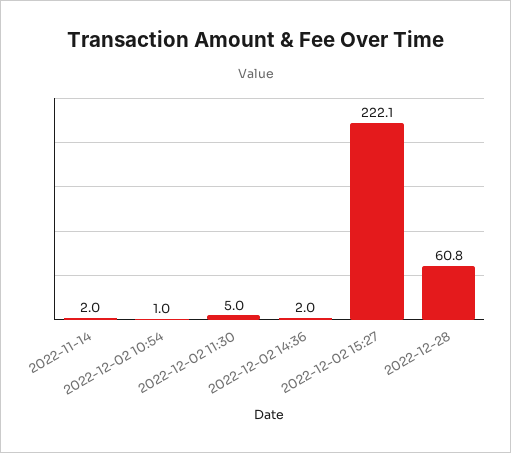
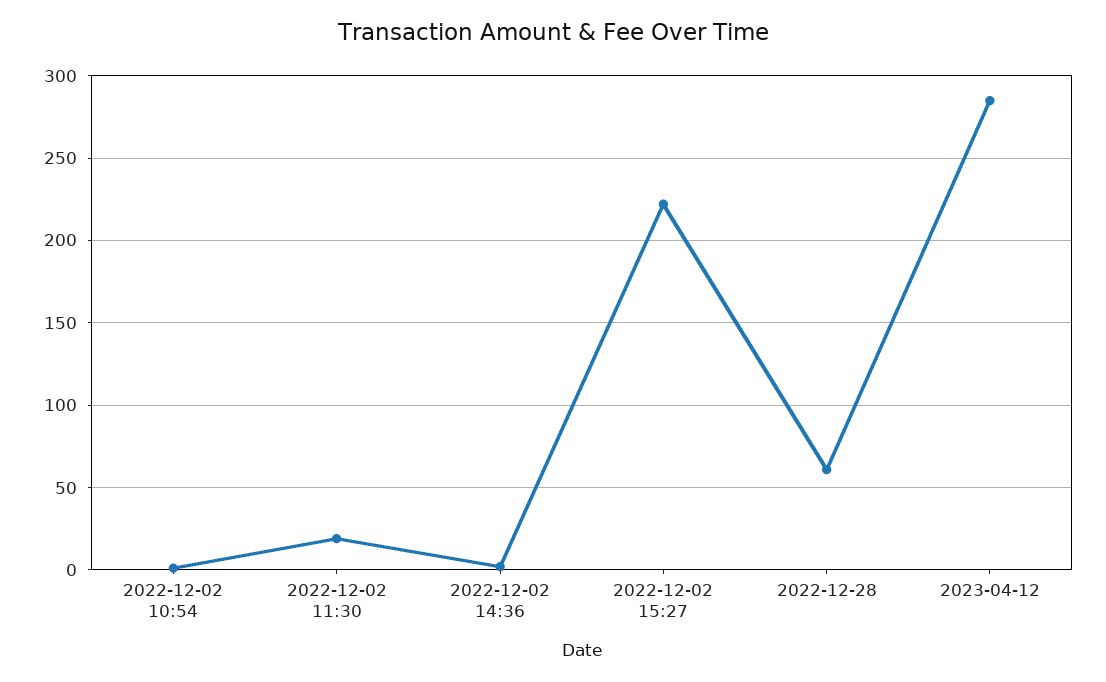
2022-11-14: 2 -> none
2022-12-02 11:30: 5 -> 20
2023-04-12: none -> 285

